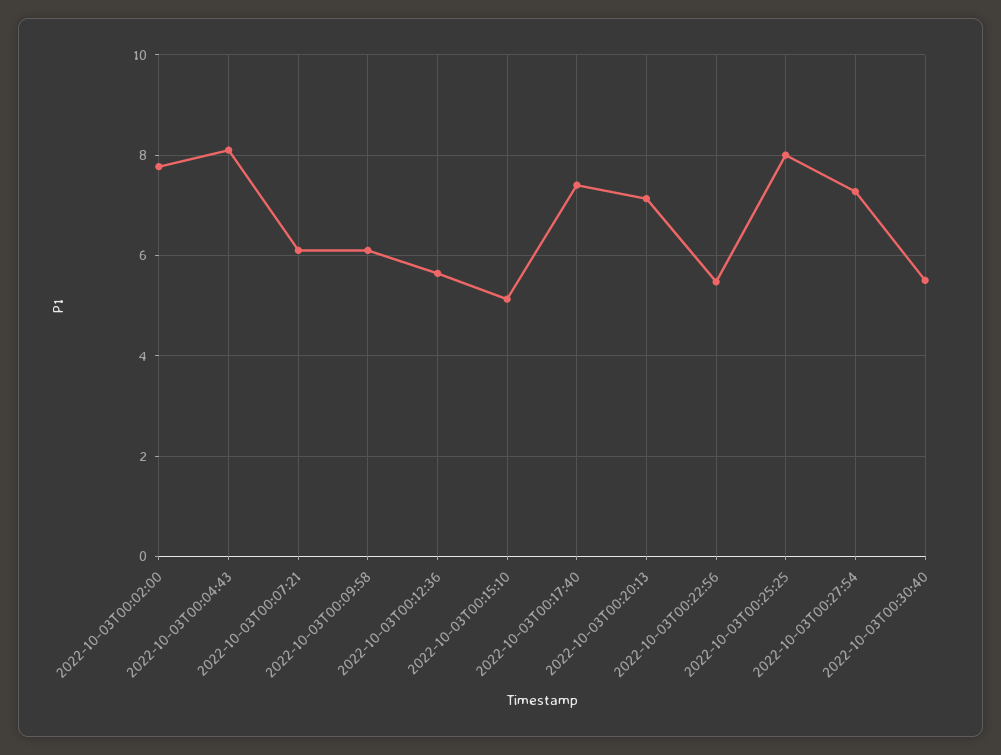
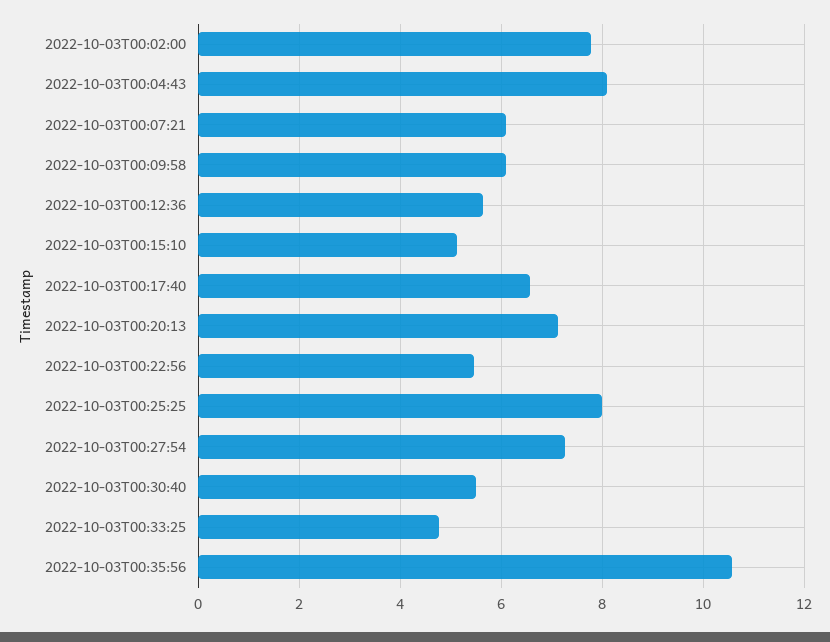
2022-10-03T00:17:40: 7.4 -> 6.6
2022-10-03T00:33:25: none -> 4.8
2022-10-03T00:35:56: none -> 10.6

